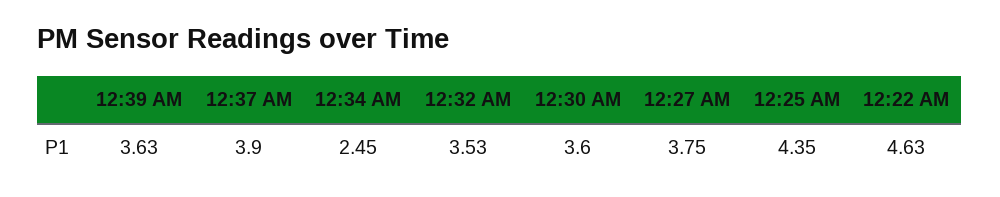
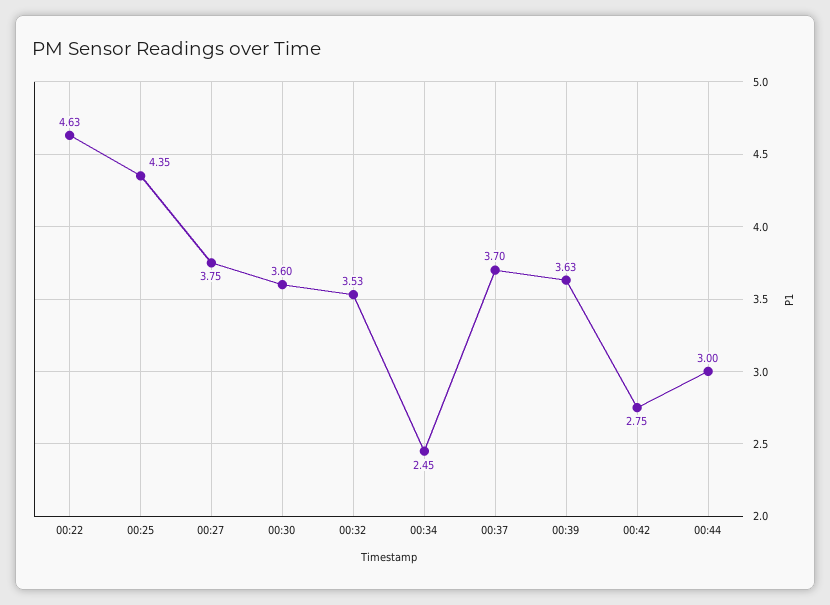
12:37 AM: 3.9 -> 3.7
00:42: none -> 2.75
00:44: none -> 3

